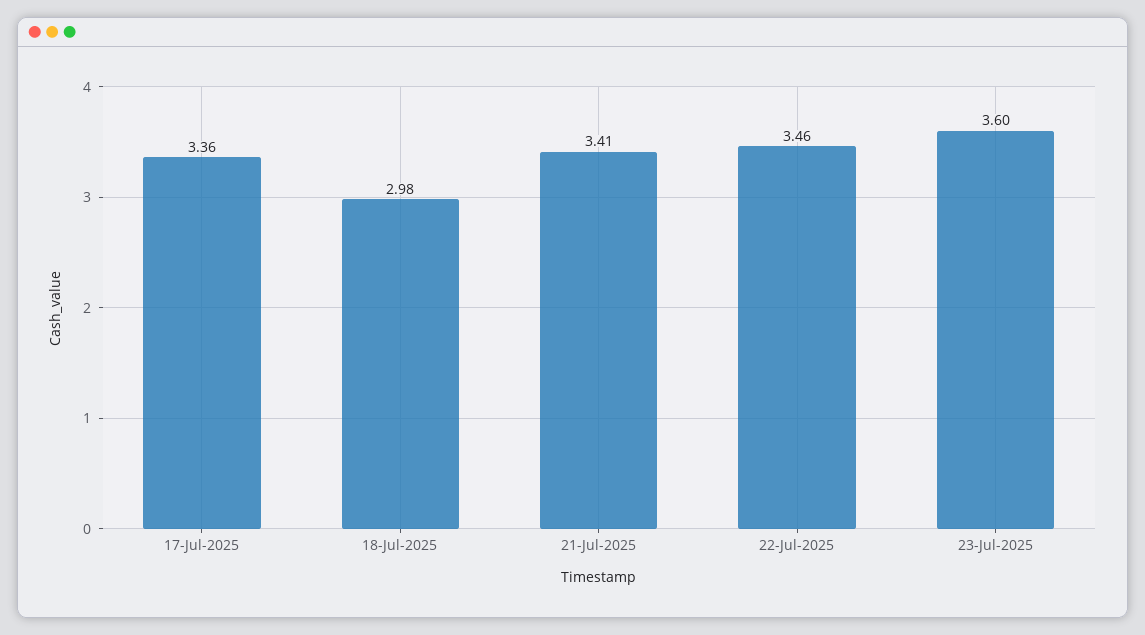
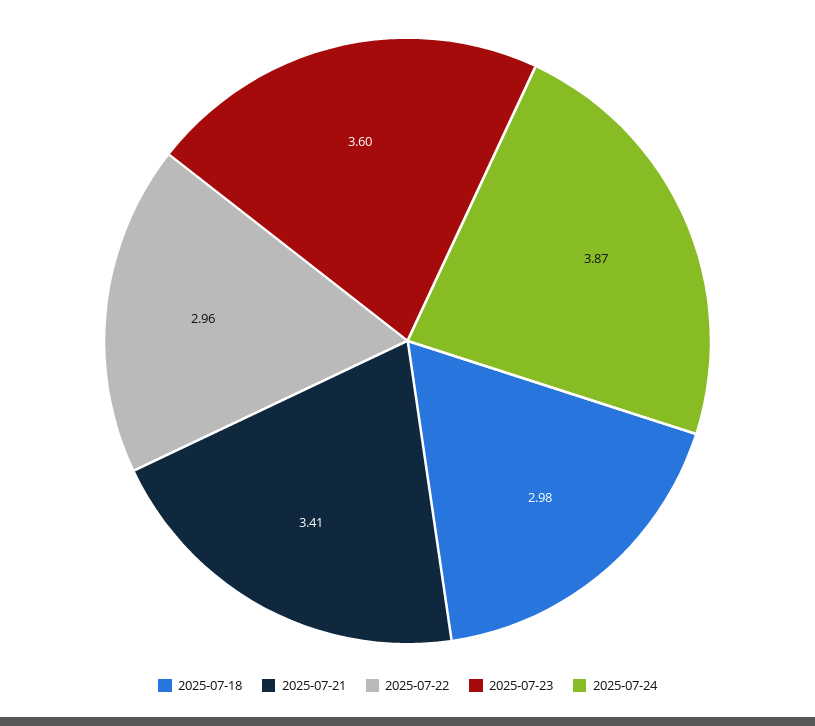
17-Jul-2025: 3.36 -> none
22-Jul-2025: 3.46 -> 2.96
2025-07-24: none -> 3.87

